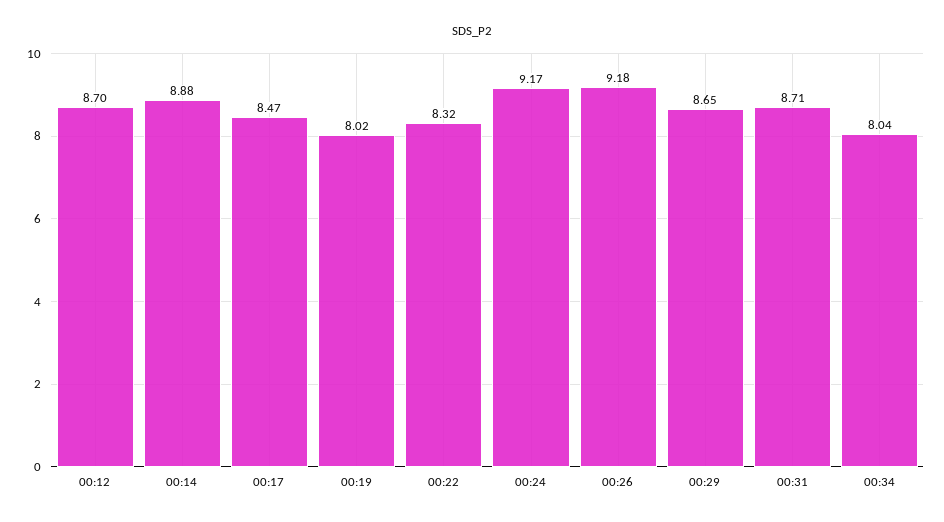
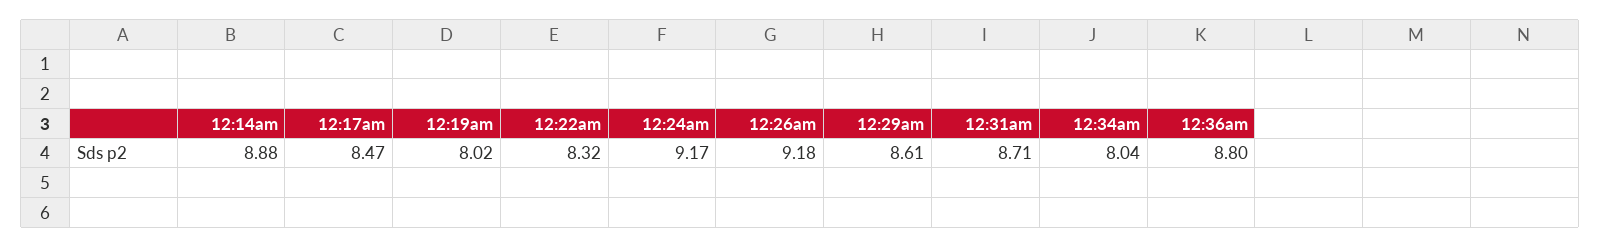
00:12: 8.7 -> none
00:29: 8.65 -> 8.61
12:36am: none -> 8.8

